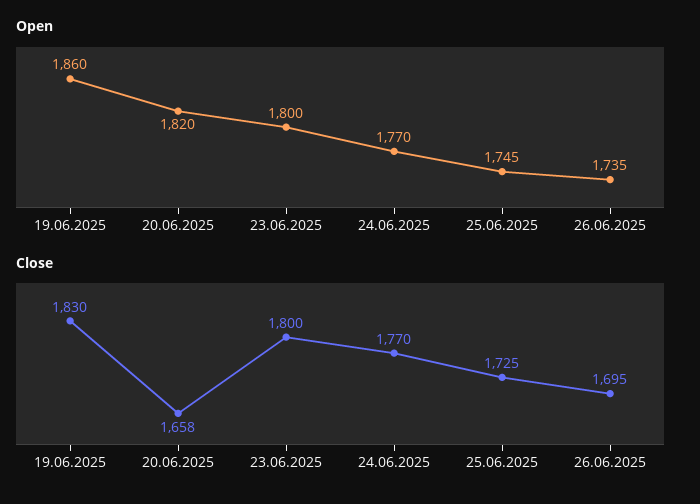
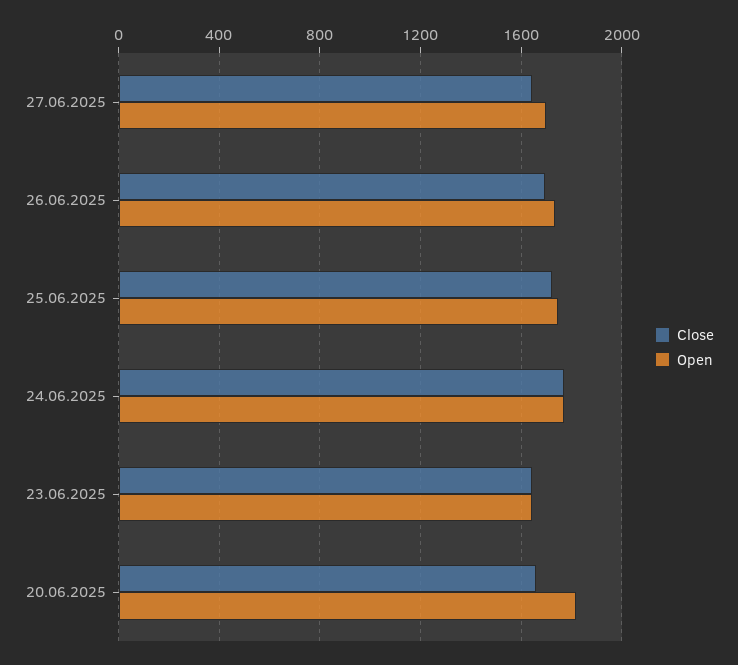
Open, 19.06.2025: 1860 -> none
Open, 23.06.2025: 1800 -> 1650
Close, 19.06.2025: 1830 -> none
Close, 23.06.2025: 1800 -> 1650
Close, 27.06.2025: none -> 1650
Open, 27.06.2025: none -> 1700

